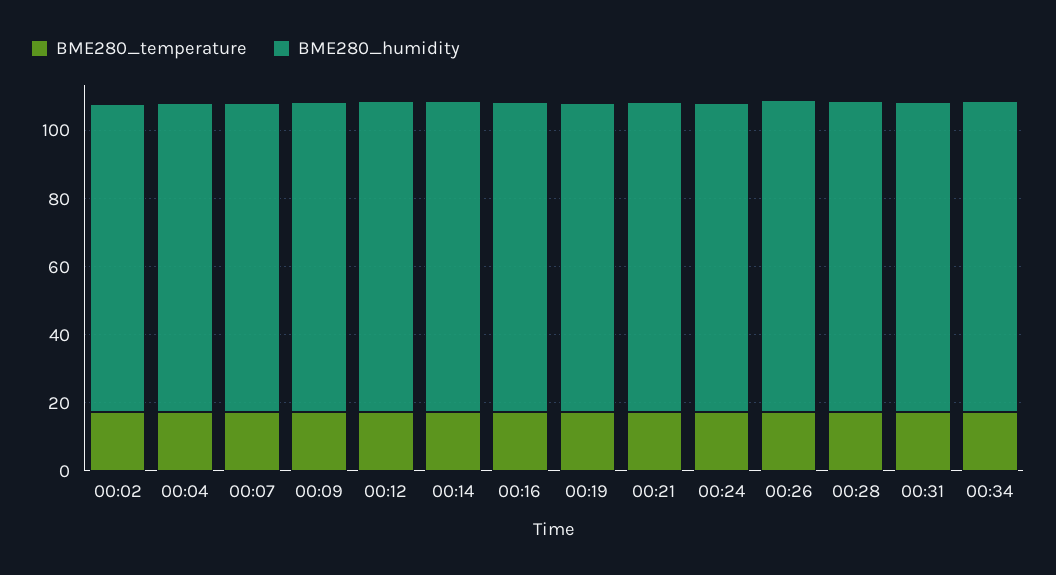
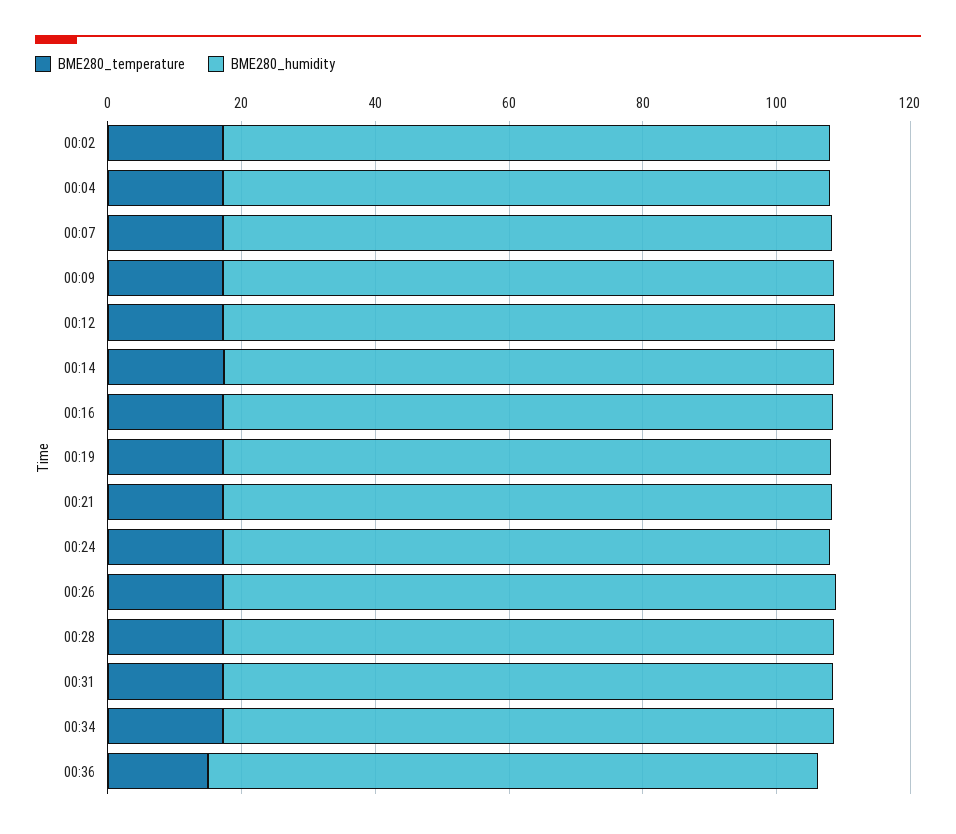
BME280_temperature, 00:36: none -> 15
BME280_humidity, 00:36: none -> 90

